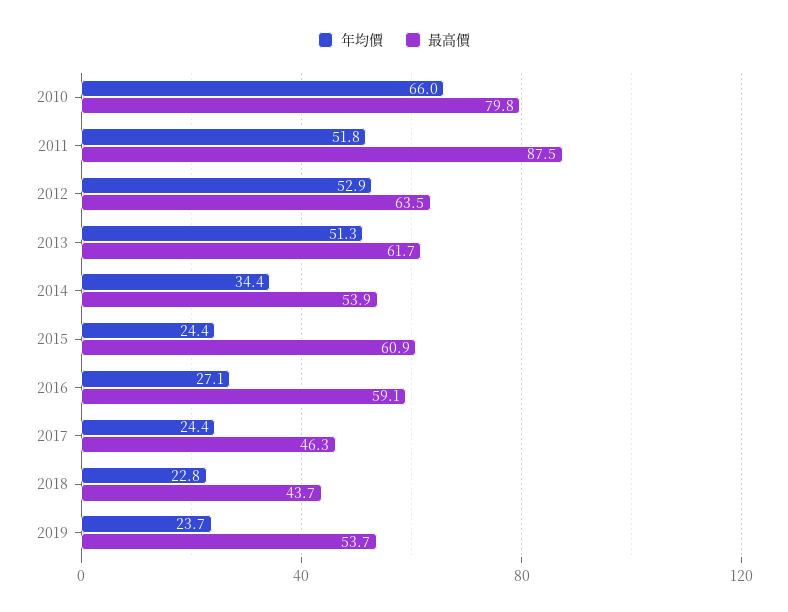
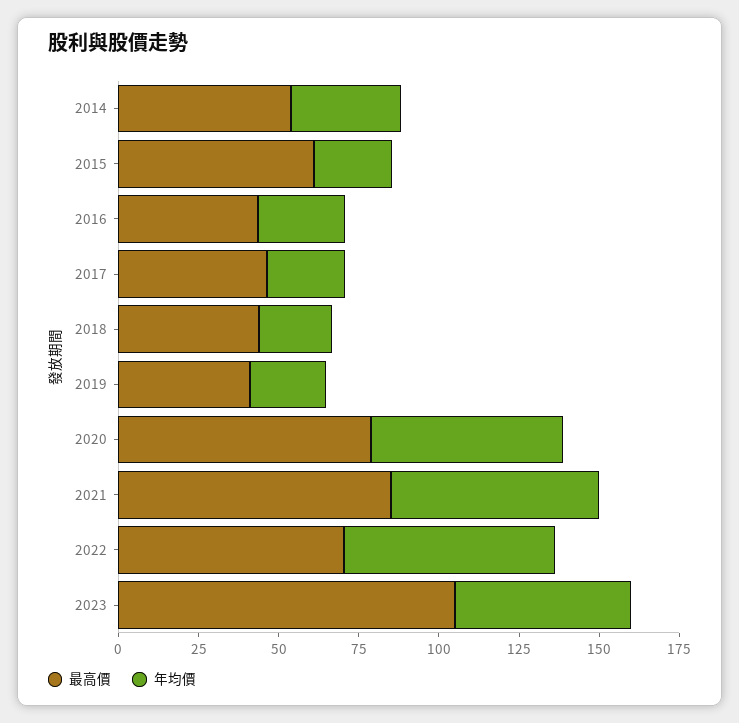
年均價, 2010: 66 -> none
最高價, 2010: 79.8 -> none
年均價, 2011: 51.8 -> none
最高價, 2011: 87.5 -> none
年均價, 2012: 52.9 -> none
最高價, 2012: 63.5 -> none
年均價, 2013: 51.3 -> none
最高價, 2013: 61.7 -> none
最高價, 2016: 59.1 -> 45
最高價, 2019: 53.7 -> 40
最高價, 2020: none -> 80
年均價, 2020: none -> 60
最高價, 2021: none -> 85
年均價, 2021: none -> 65
最高價, 2022: none -> 70
年均價, 2022: none -> 65
最高價, 2023: none -> 105
年均價, 2023: none -> 55

